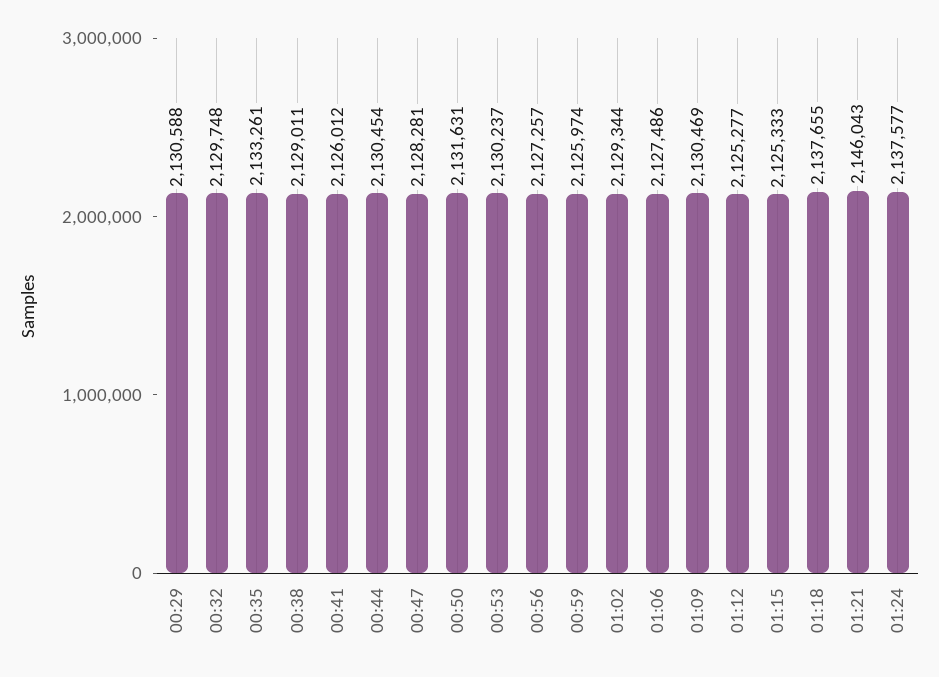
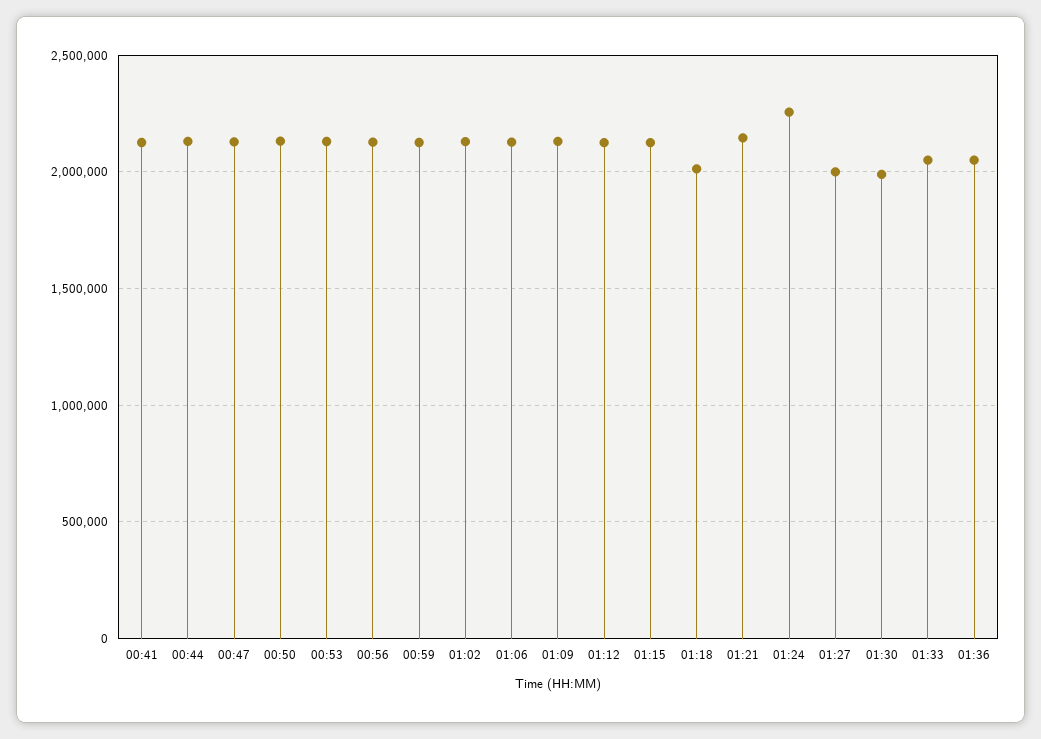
00:29: 2130588 -> none
00:32: 2129748 -> none
00:35: 2133261 -> none
00:38: 2129011 -> none
01:18: 2137655 -> 2000000
01:24: 2137577 -> 2250000
01:27: none -> 2000000
01:30: none -> 2000000
01:33: none -> 2050000
01:36: none -> 2050000

